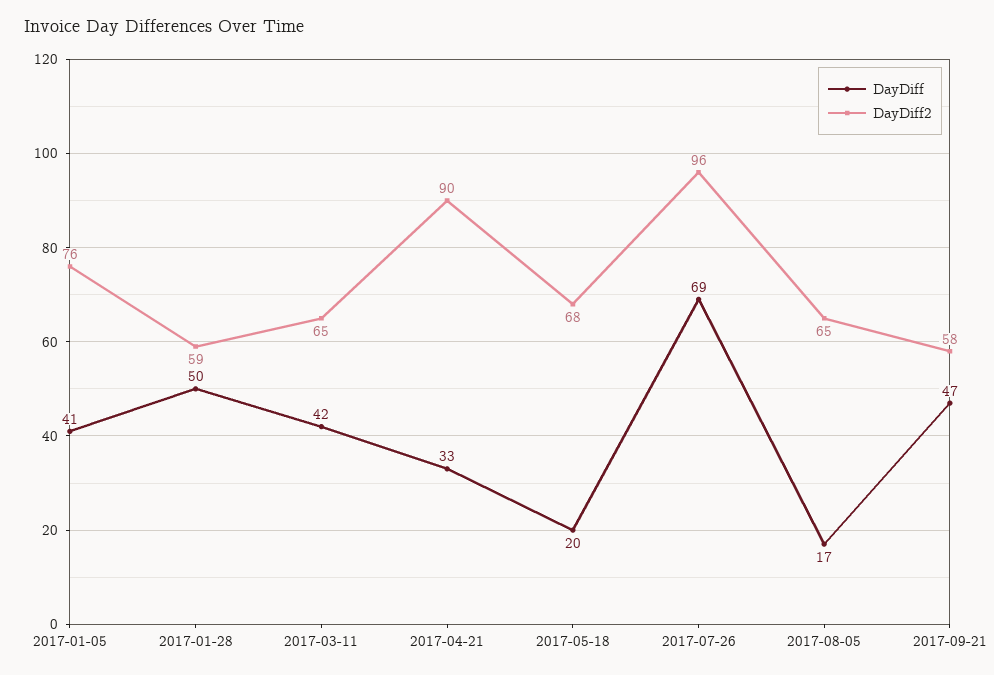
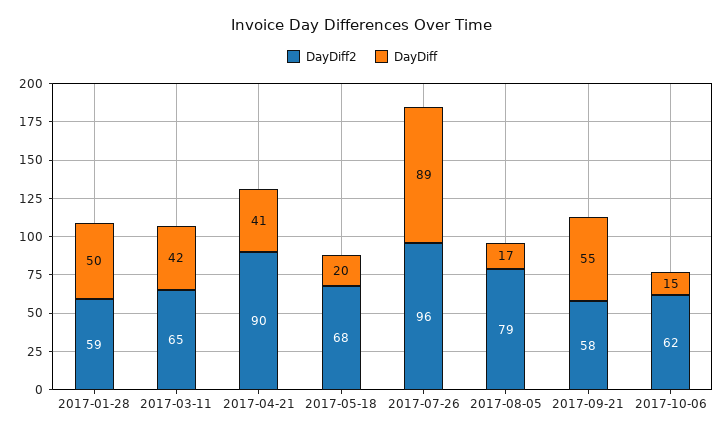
DayDiff, 2017-01-05: 41 -> none
DayDiff2, 2017-01-05: 76 -> none
DayDiff, 2017-04-21: 33 -> 41
DayDiff, 2017-07-26: 69 -> 89
DayDiff2, 2017-08-05: 65 -> 79
DayDiff, 2017-09-21: 47 -> 55
DayDiff2, 2017-10-06: none -> 62
DayDiff, 2017-10-06: none -> 15

